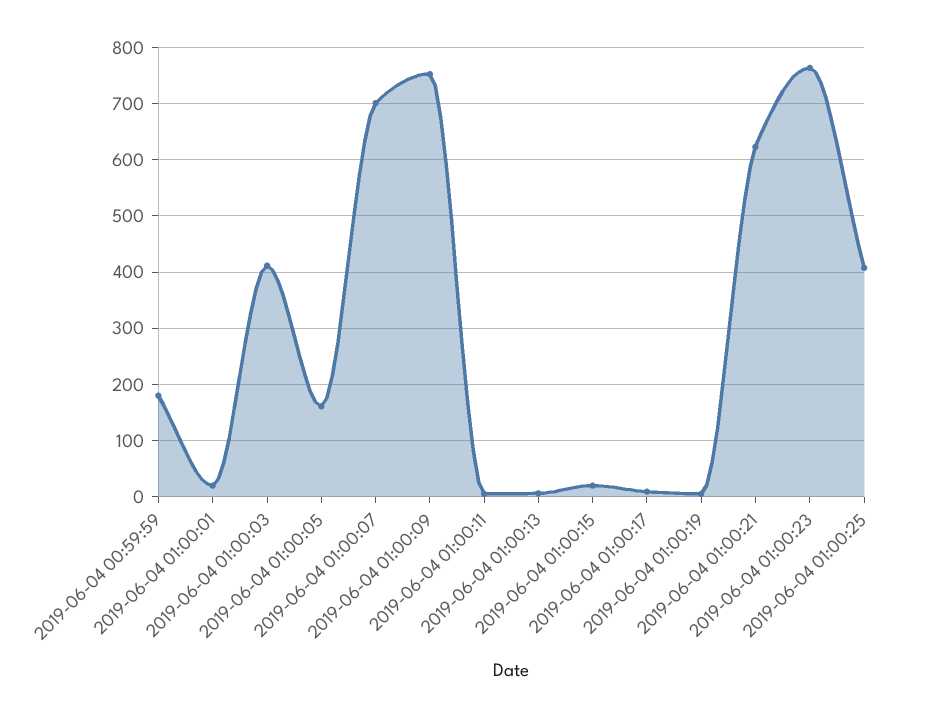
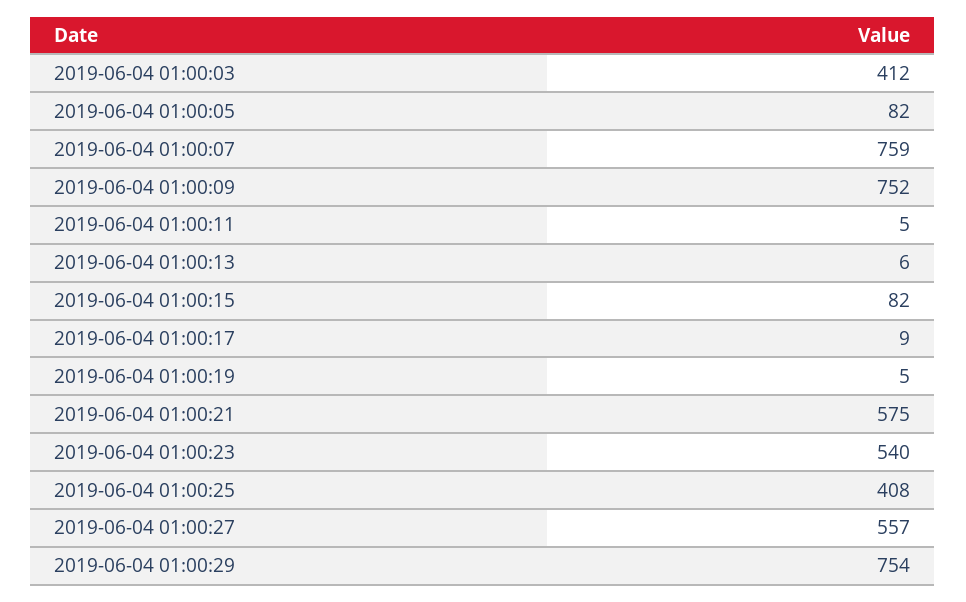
2019-06-04 00:59:59: 180 -> none
2019-06-04 01:00:01: 20 -> none
2019-06-04 01:00:05: 160 -> 82
2019-06-04 01:00:07: 700 -> 759
2019-06-04 01:00:15: 20 -> 82
2019-06-04 01:00:21: 620 -> 575
2019-06-04 01:00:23: 760 -> 540
2019-06-04 01:00:27: none -> 557
2019-06-04 01:00:29: none -> 754

